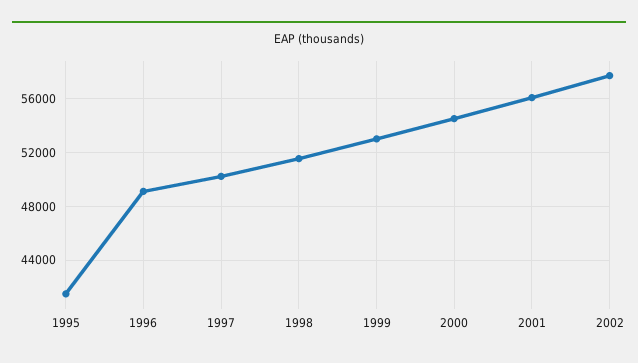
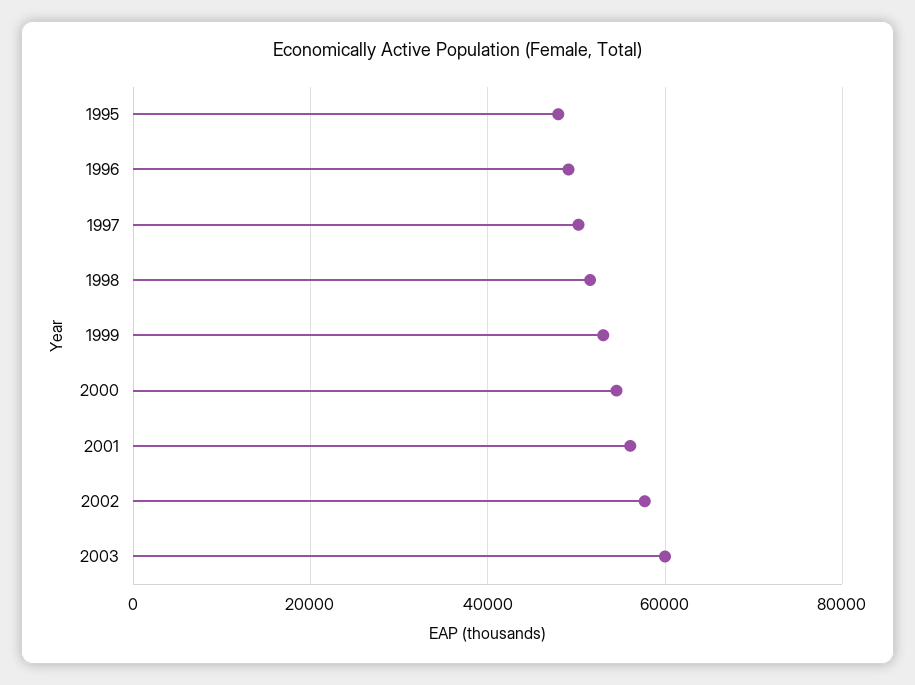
1995: 41500 -> 48000
2003: none -> 60000

